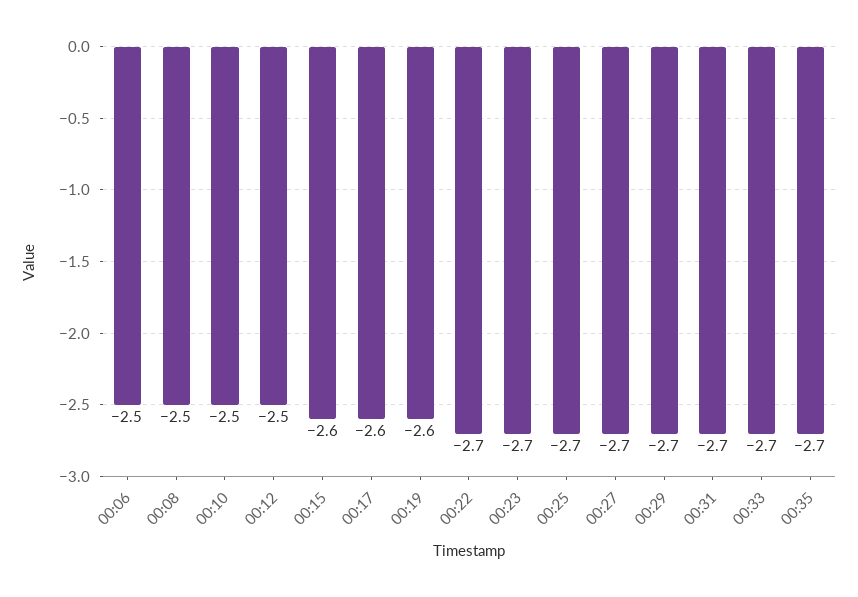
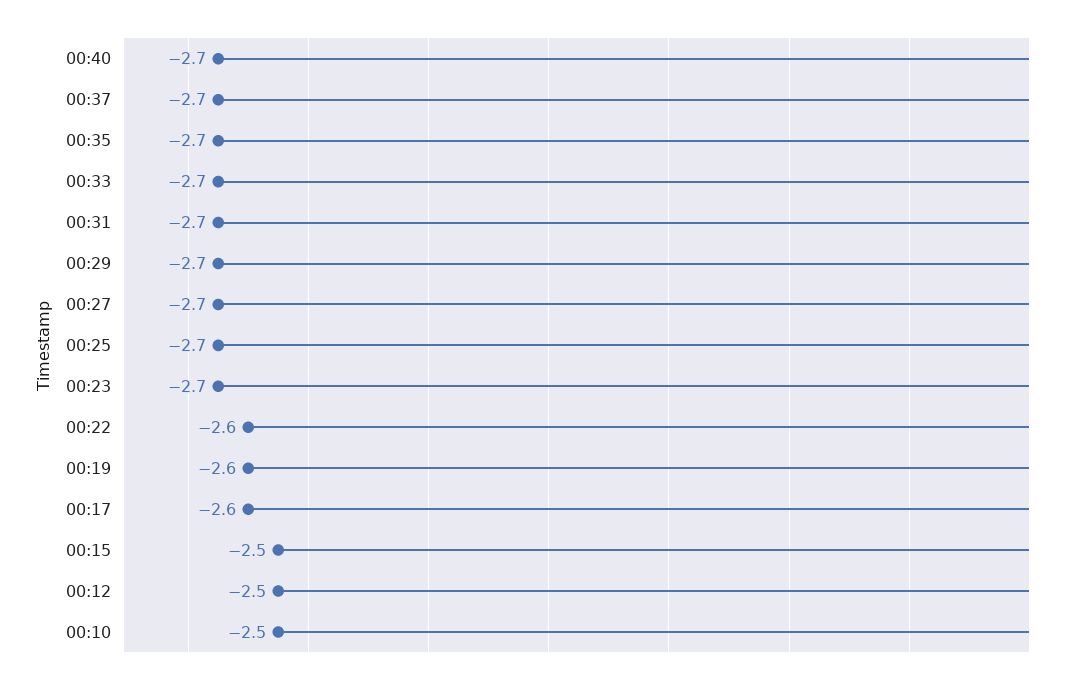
00:06: -2.5 -> none
00:08: -2.5 -> none
00:15: -2.6 -> -2.5
00:22: -2.7 -> -2.6
00:40: none -> -2.7
00:37: none -> -2.7

